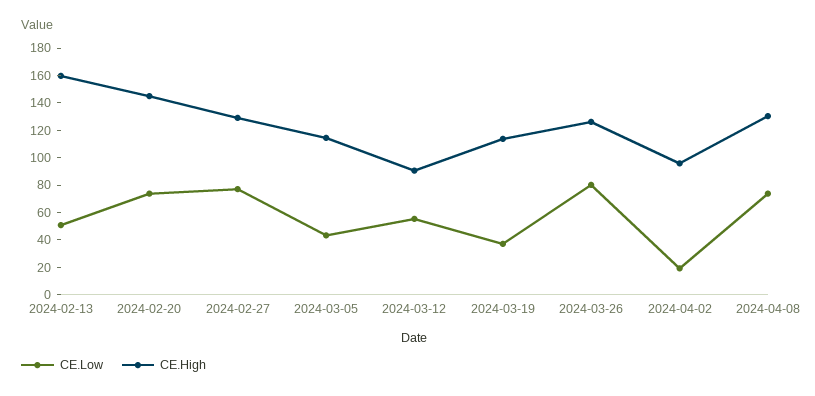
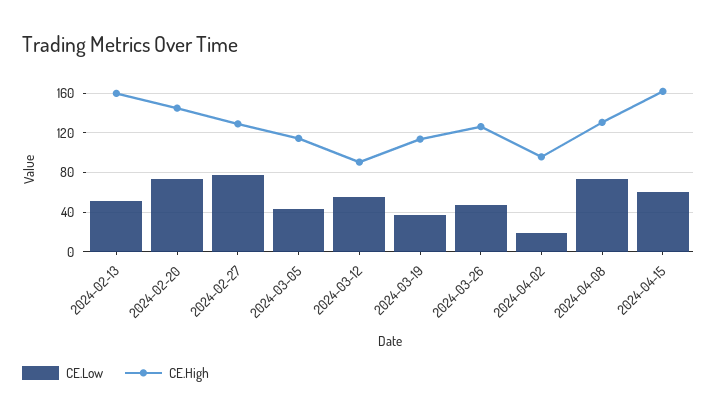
CE.Low, 2024-03-26: 80 -> 50
CE.Low, 2024-04-15: none -> 60
CE.High, 2024-04-15: none -> 160

